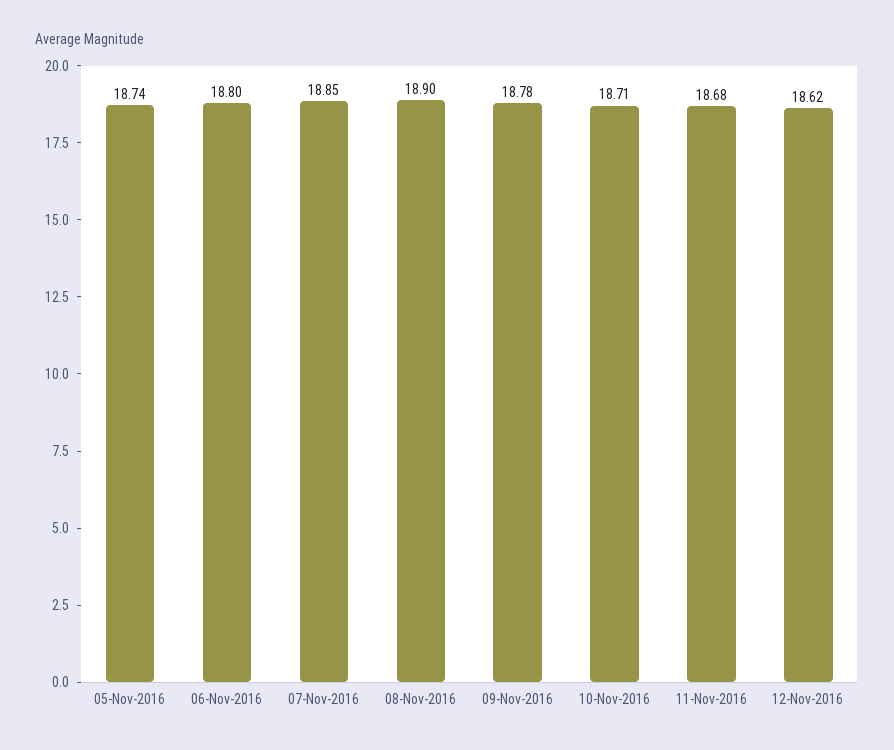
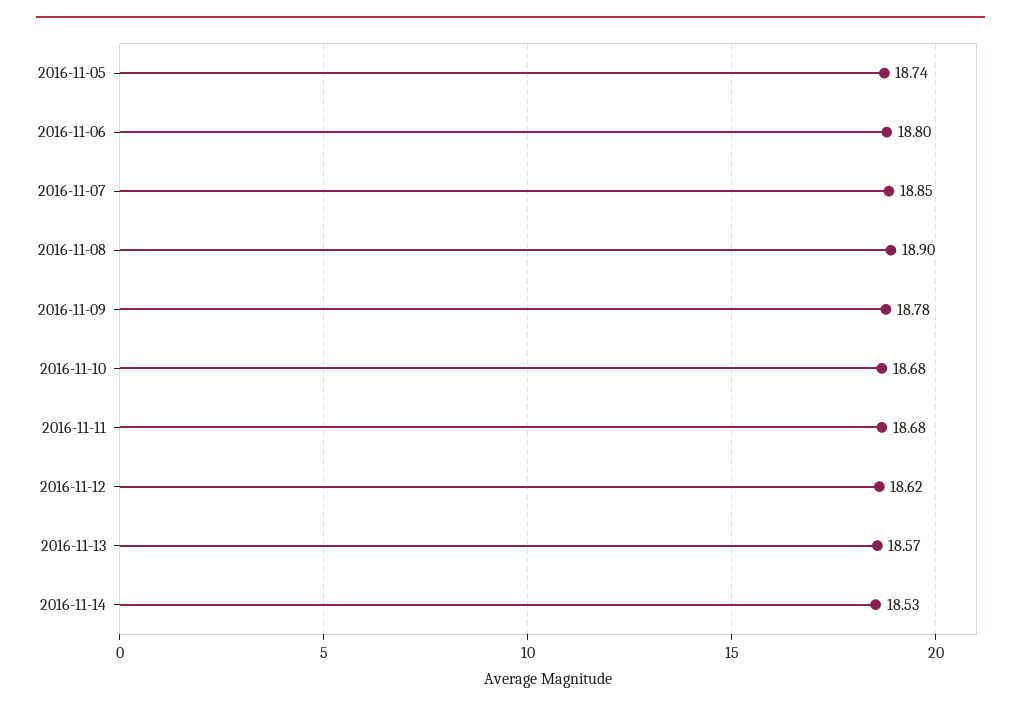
10-Nov-2016: 18.71 -> 18.68
2016-11-13: none -> 18.57
2016-11-14: none -> 18.53

